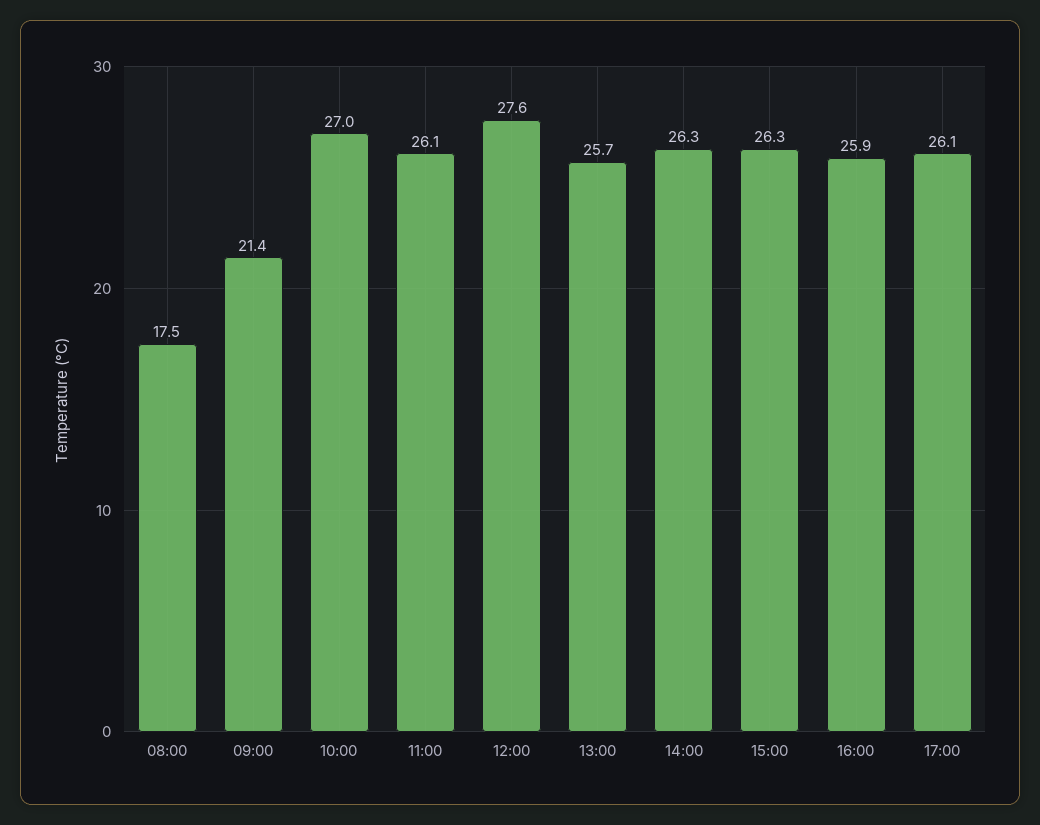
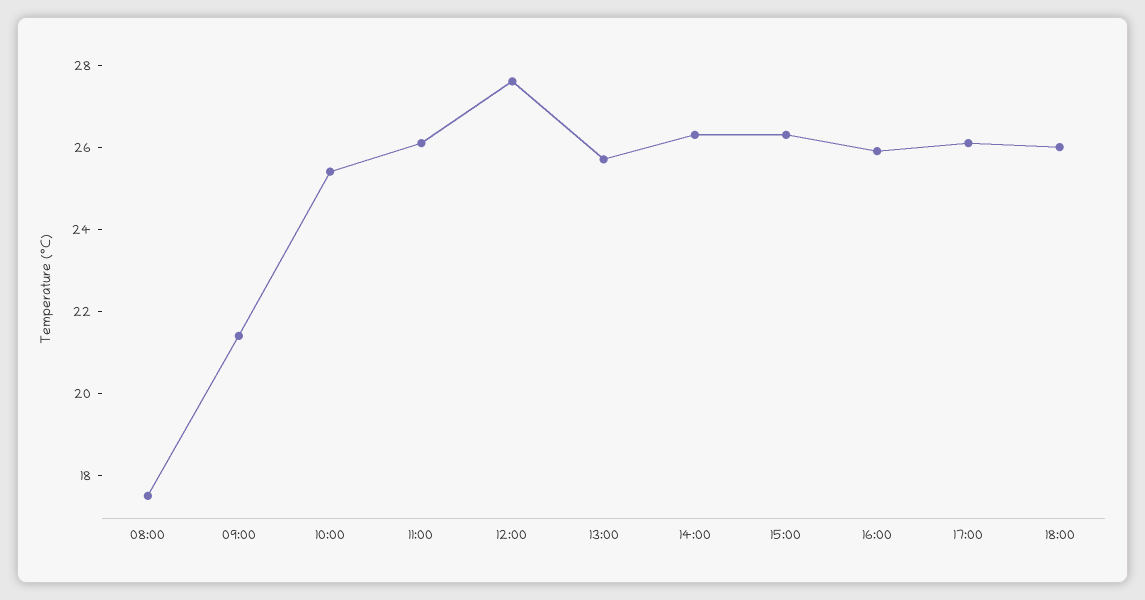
10:00: 27 -> 25.5
18:00: none -> 26

